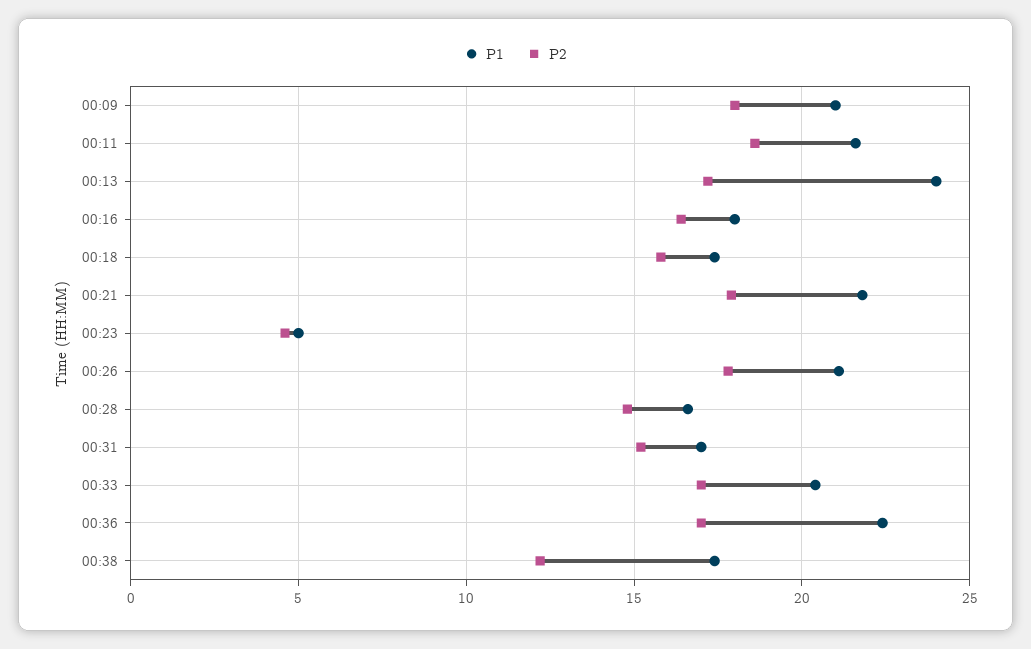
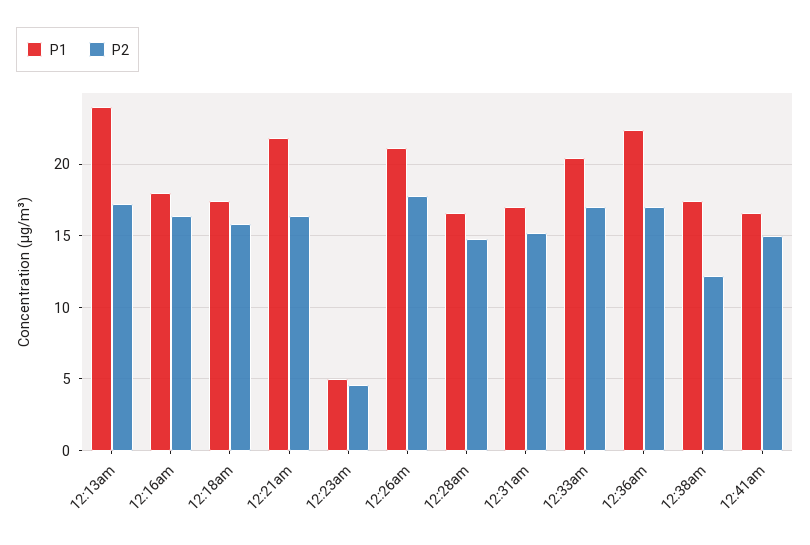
P1, 00:09: 21 -> none
P2, 00:09: 18 -> none
P1, 00:11: 21.5 -> none
P2, 00:11: 18.5 -> none
P2, 00:21: 18 -> 16.5
P1, 12:41am: none -> 16.5
P2, 12:41am: none -> 15

